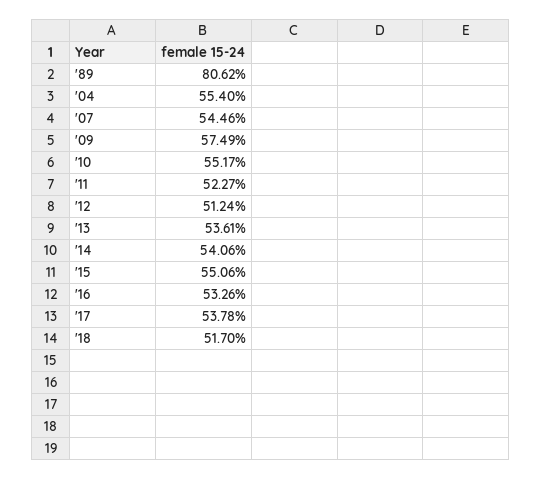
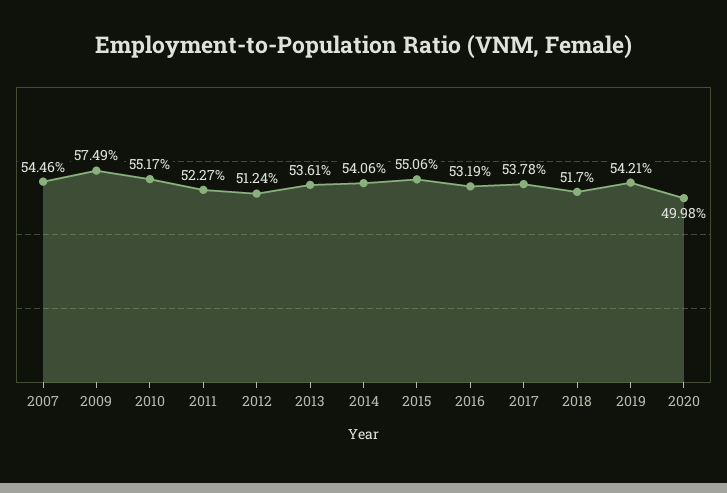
'89: 80.62 -> none
'04: 55.4 -> none
'16: 53.26 -> 53.19
2019: none -> 54.21
2020: none -> 49.98

